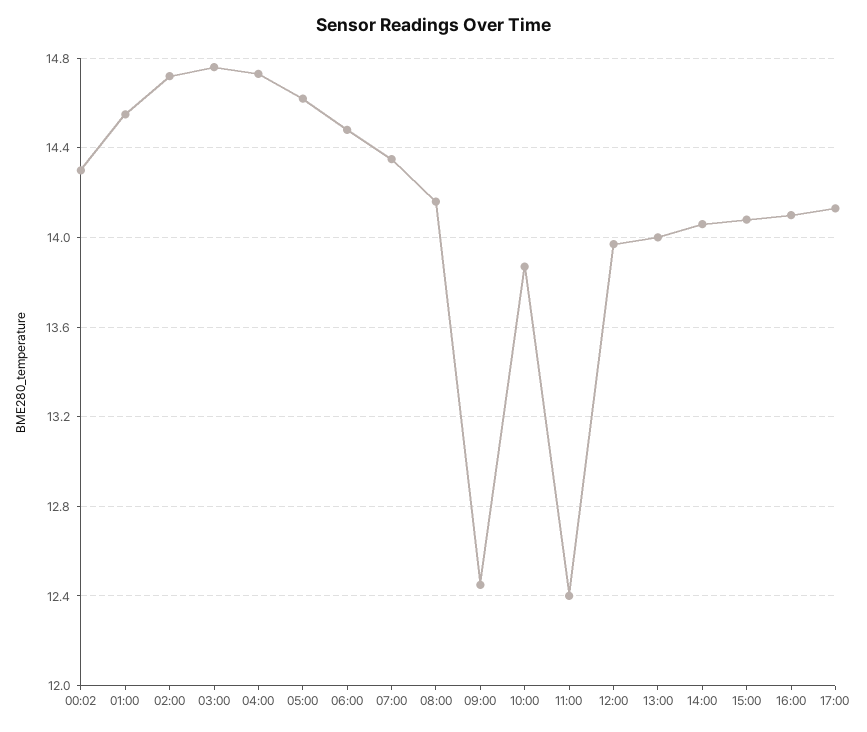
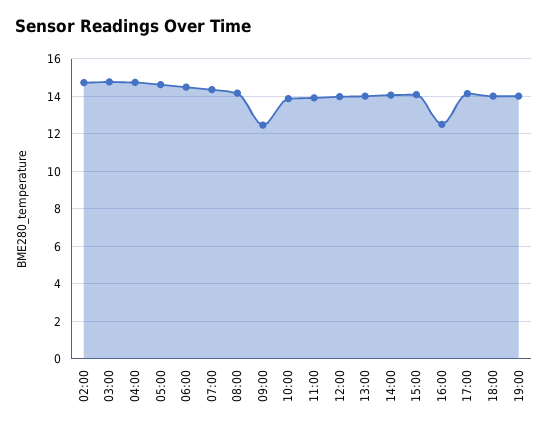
00:02: 14.3 -> none
01:00: 14.55 -> none
11:00: 12.4 -> 14
16:00: 14.1 -> 12.5
18:00: none -> 14
19:00: none -> 14

